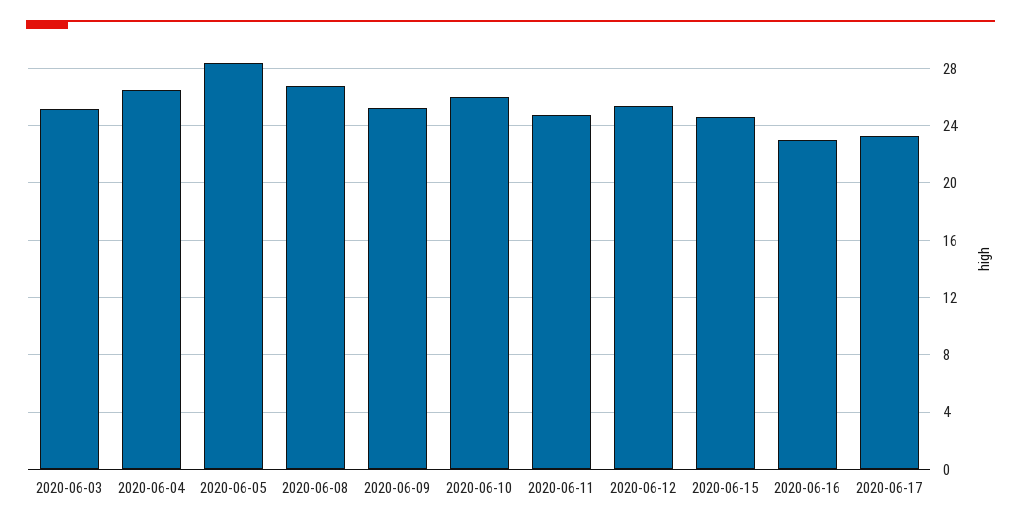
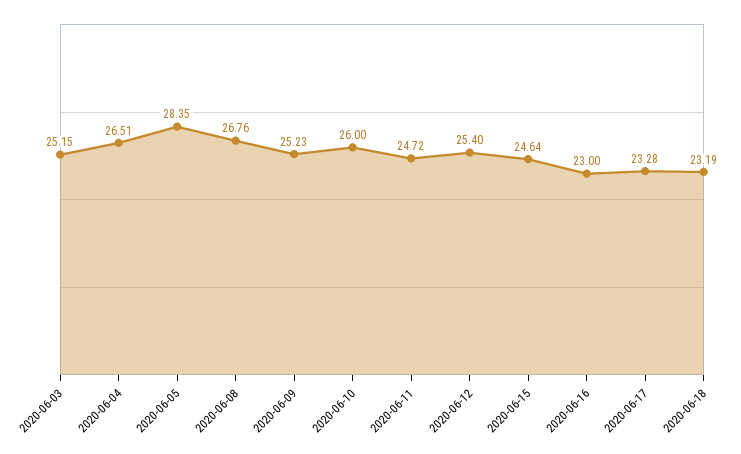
2020-06-18: none -> 23.19

